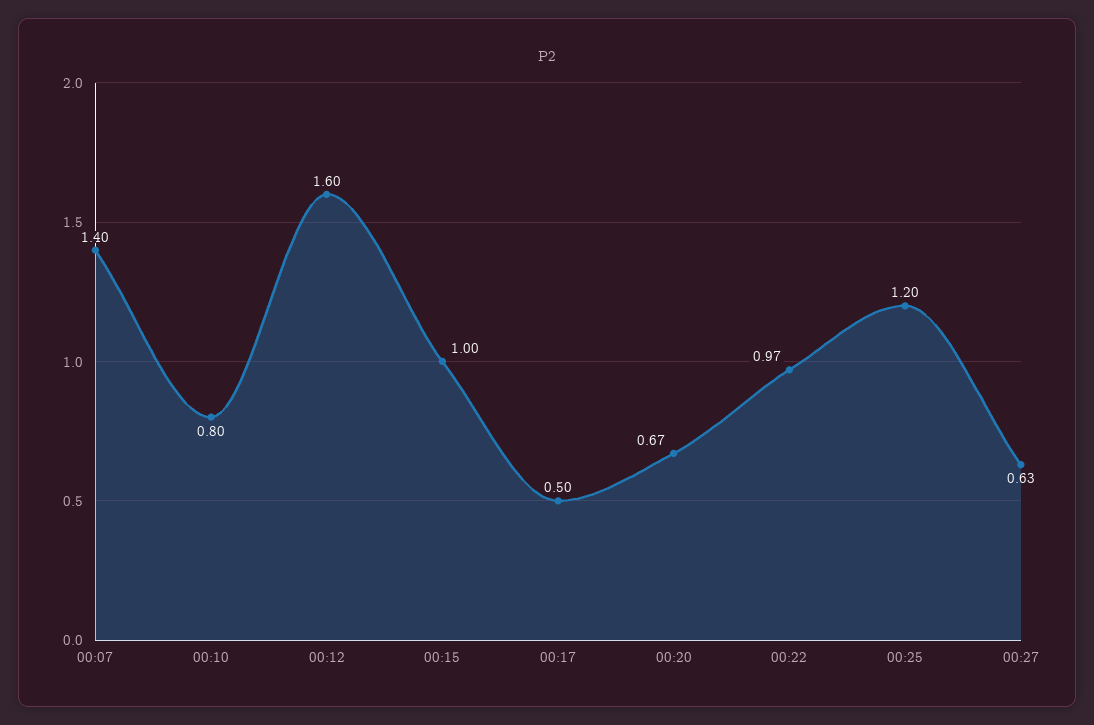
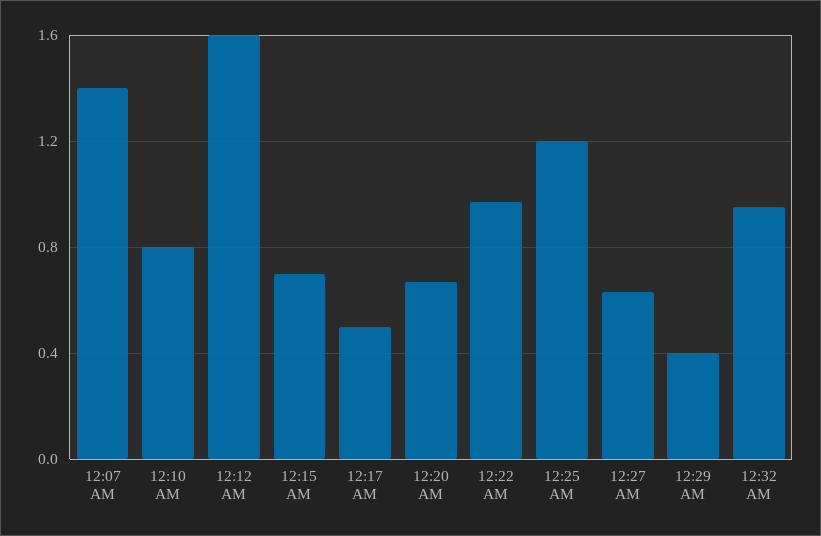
00:15: 1 -> 0.7
12:29 AM: none -> 0.4
12:32 AM: none -> 0.95

